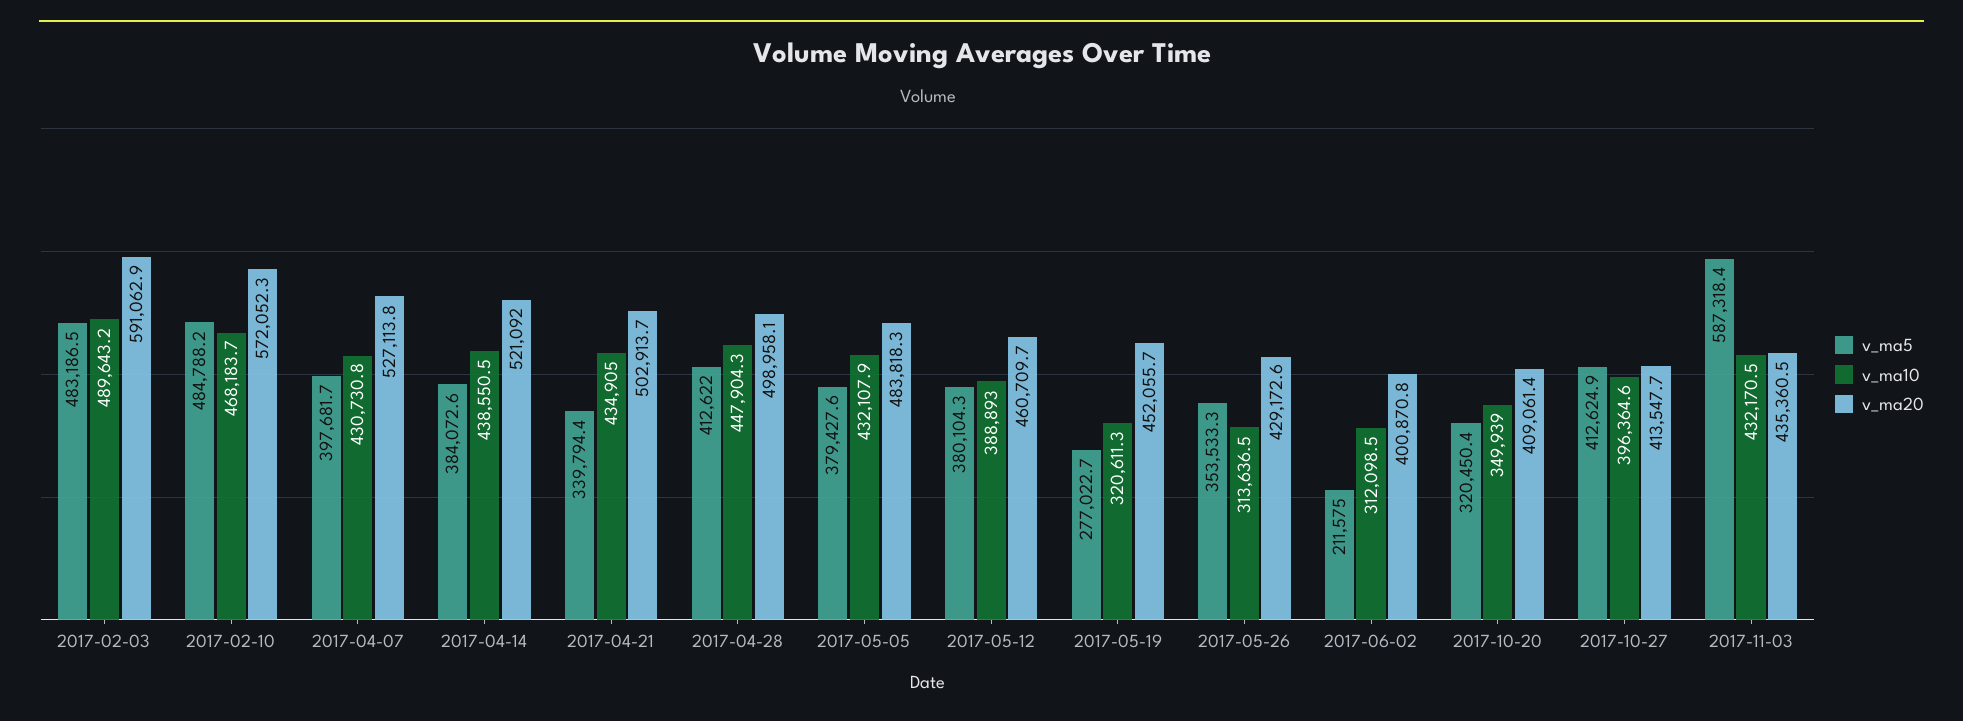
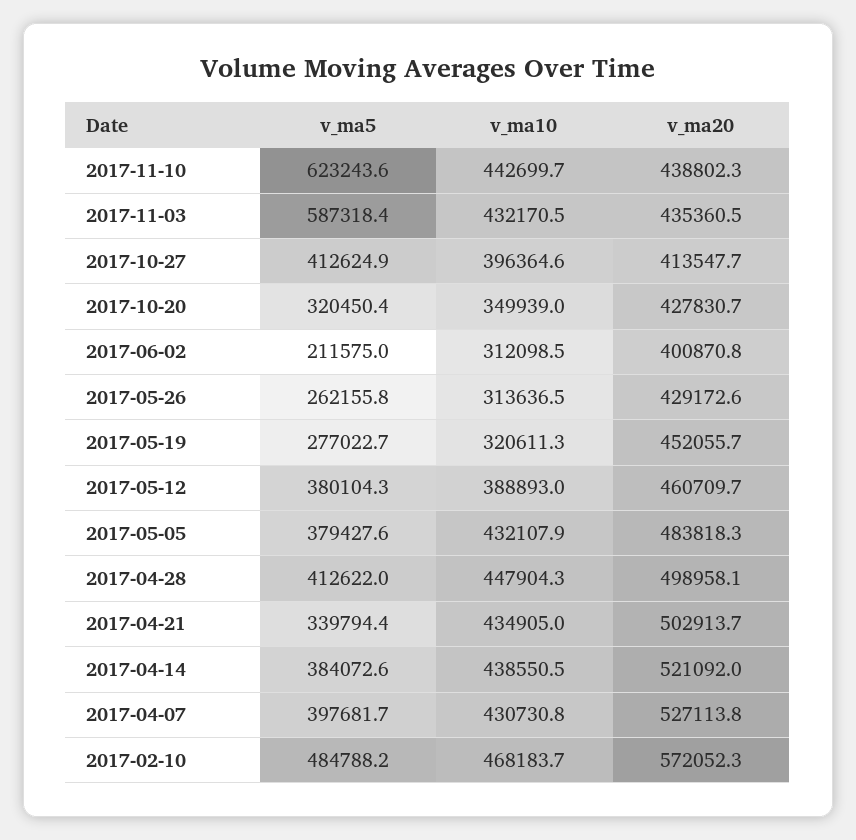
v_ma5, 2017-02-03: 483186.5 -> none
v_ma10, 2017-02-03: 489643.2 -> none
v_ma20, 2017-02-03: 591062.9 -> none
v_ma5, 2017-05-26: 353533.3 -> 262155.8
v_ma20, 2017-10-20: 409061.4 -> 427830.7
v_ma5, 2017-11-10: none -> 623243.6
v_ma10, 2017-11-10: none -> 442699.7
v_ma20, 2017-11-10: none -> 438802.3

